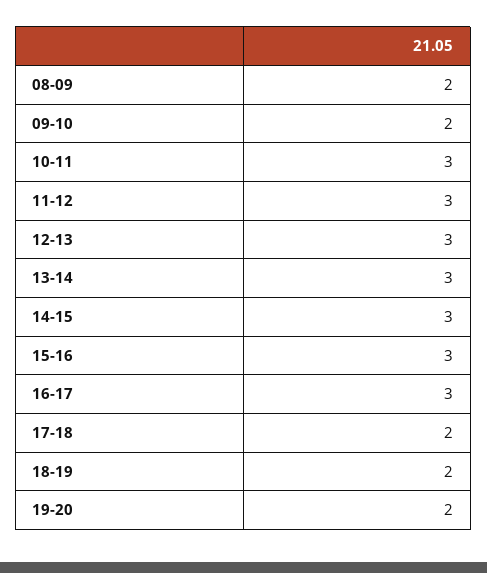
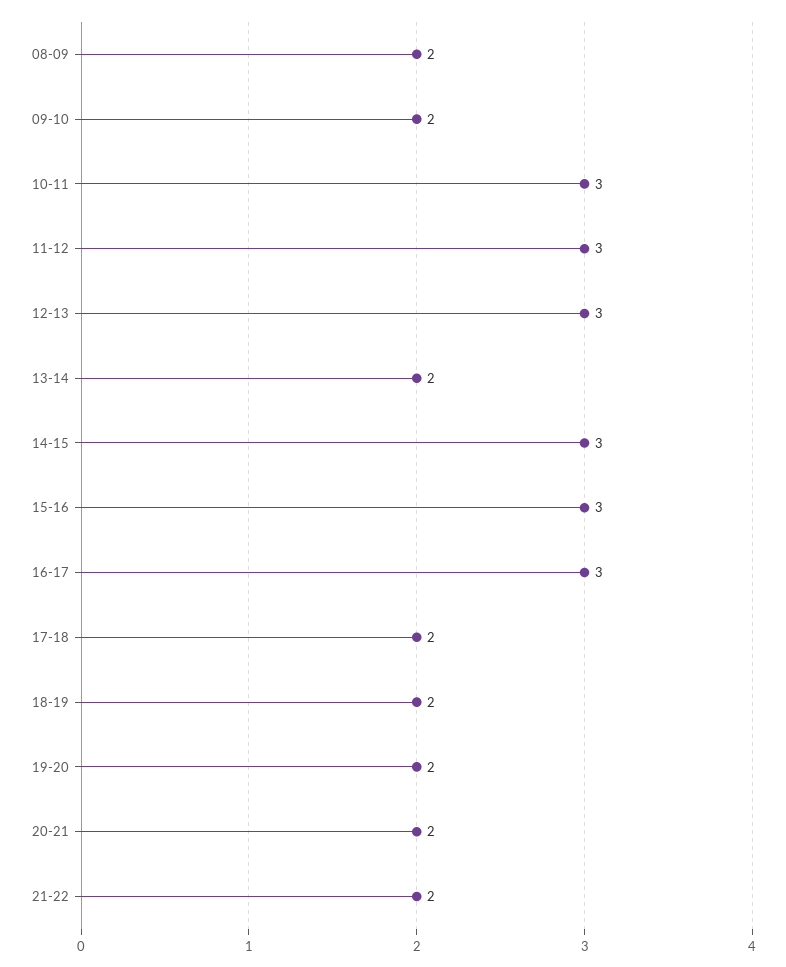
13-14: 3 -> 2
20-21: none -> 2
21-22: none -> 2

